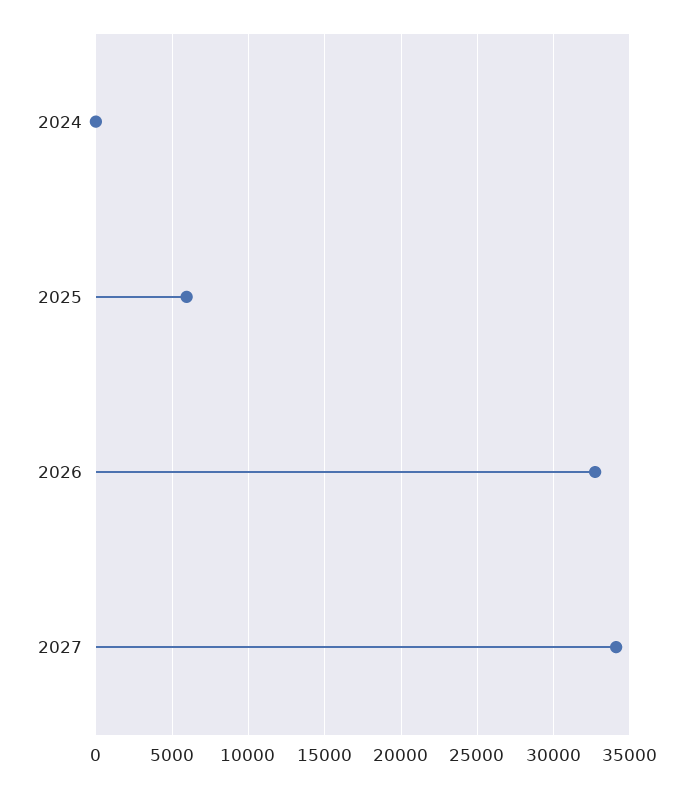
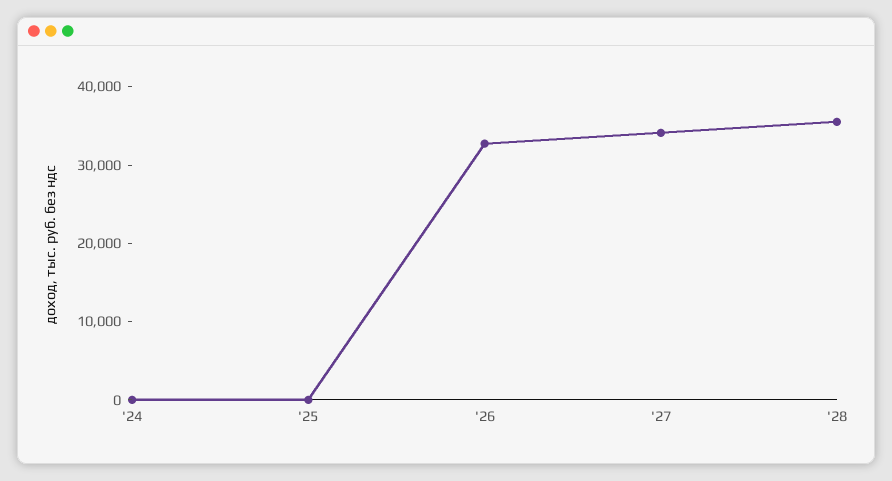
2025: 6000 -> 0
'28: none -> 36000

